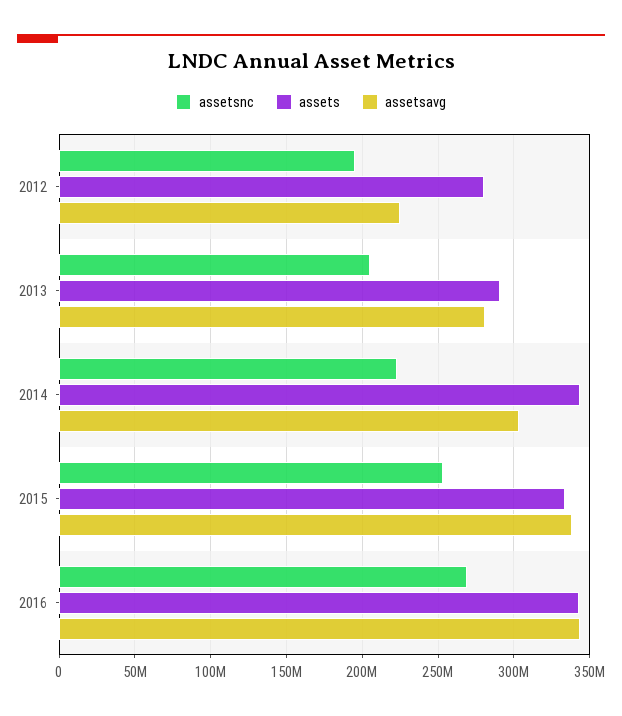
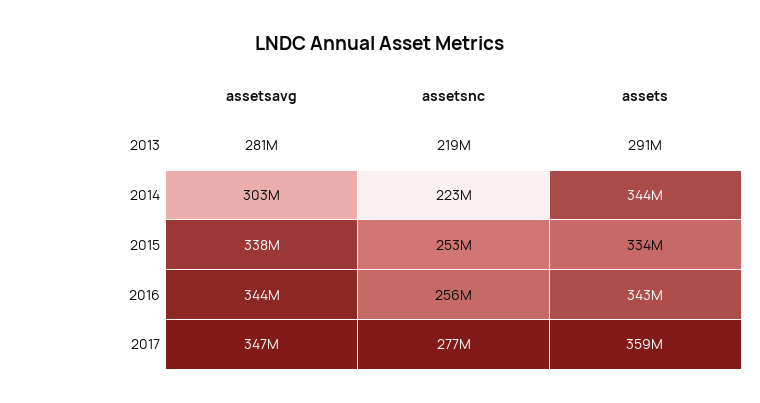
assetsnc, 2012: 195000000 -> none
assets, 2012: 280000000 -> none
assetsavg, 2012: 225000000 -> none
assetsnc, 2013: 205000000 -> 219000000
assetsnc, 2016: 270000000 -> 256000000
assetsavg, 2017: none -> 347000000
assetsnc, 2017: none -> 277000000
assets, 2017: none -> 359000000

